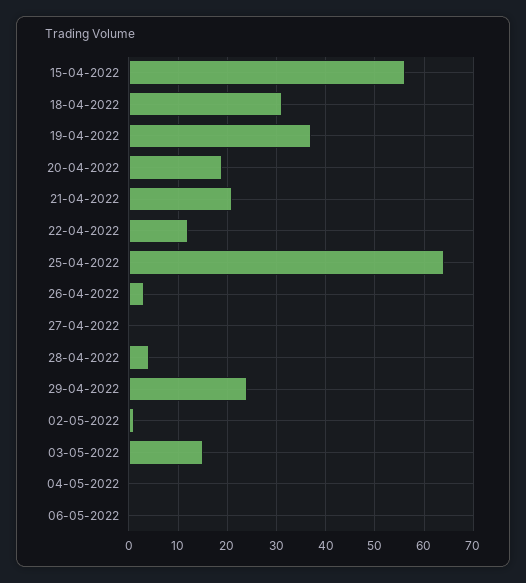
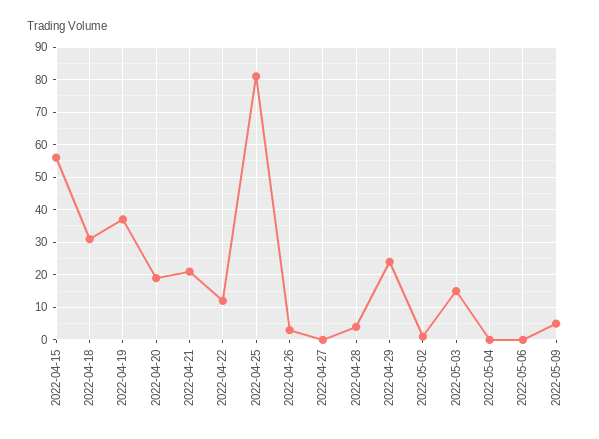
25-04-2022: 65 -> 80
2022-05-09: none -> 5

